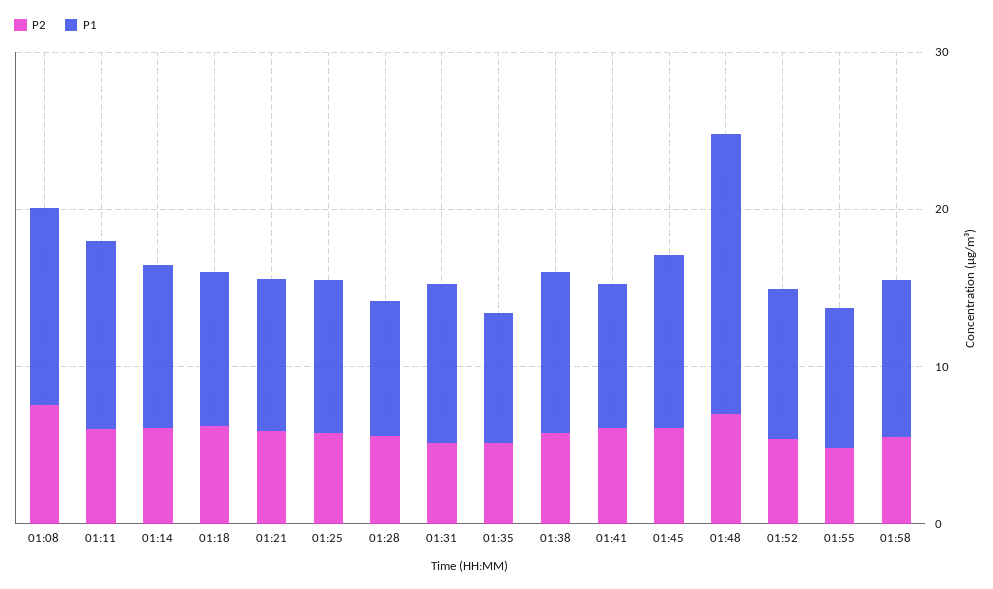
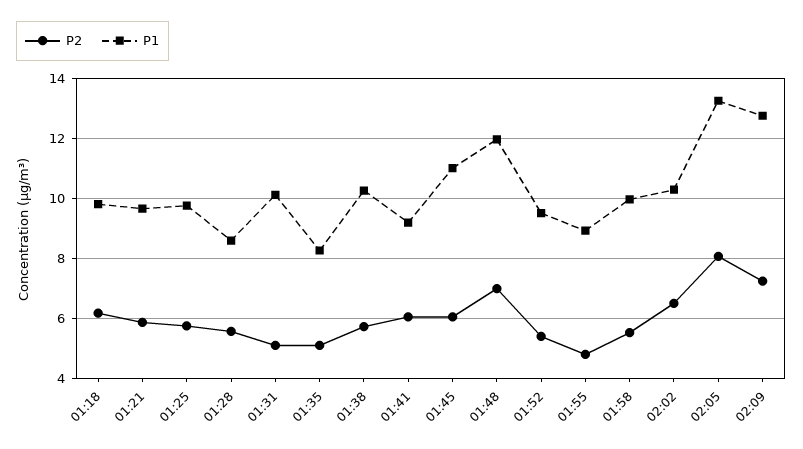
P2, 01:08: 8 -> none
P1, 01:08: 12 -> none
P2, 01:11: 6 -> none
P1, 01:11: 12 -> none
P2, 01:14: 6 -> none
P1, 01:14: 10 -> none
P1, 01:48: 18 -> 12
P2, 02:02: none -> 6.5
P1, 02:02: none -> 10.25
P2, 02:05: none -> 8
P1, 02:05: none -> 13.25
P2, 02:09: none -> 7.25
P1, 02:09: none -> 12.75

